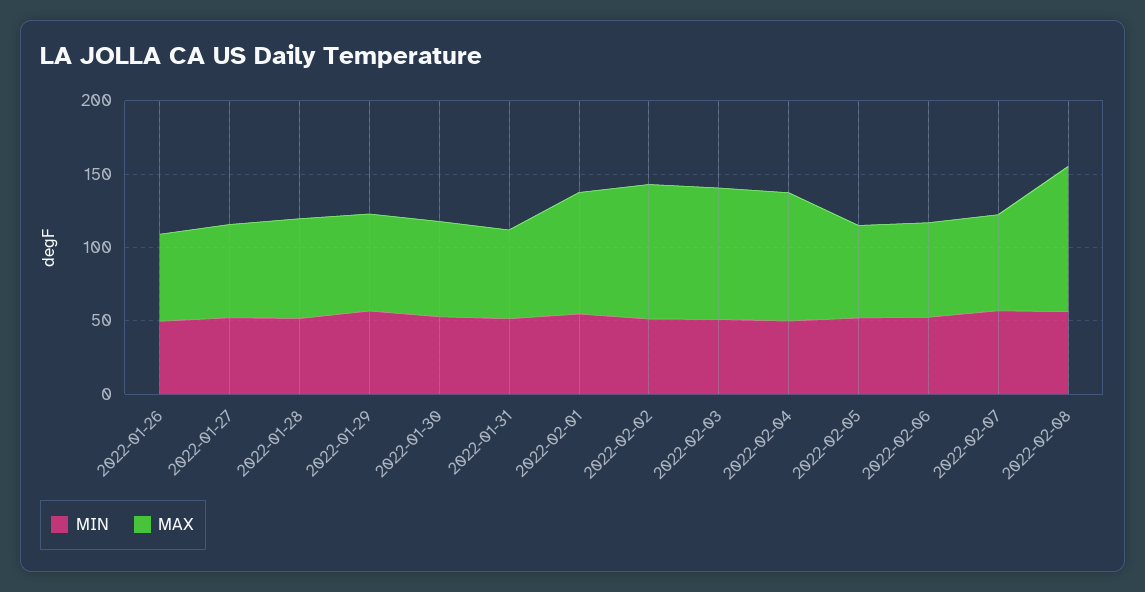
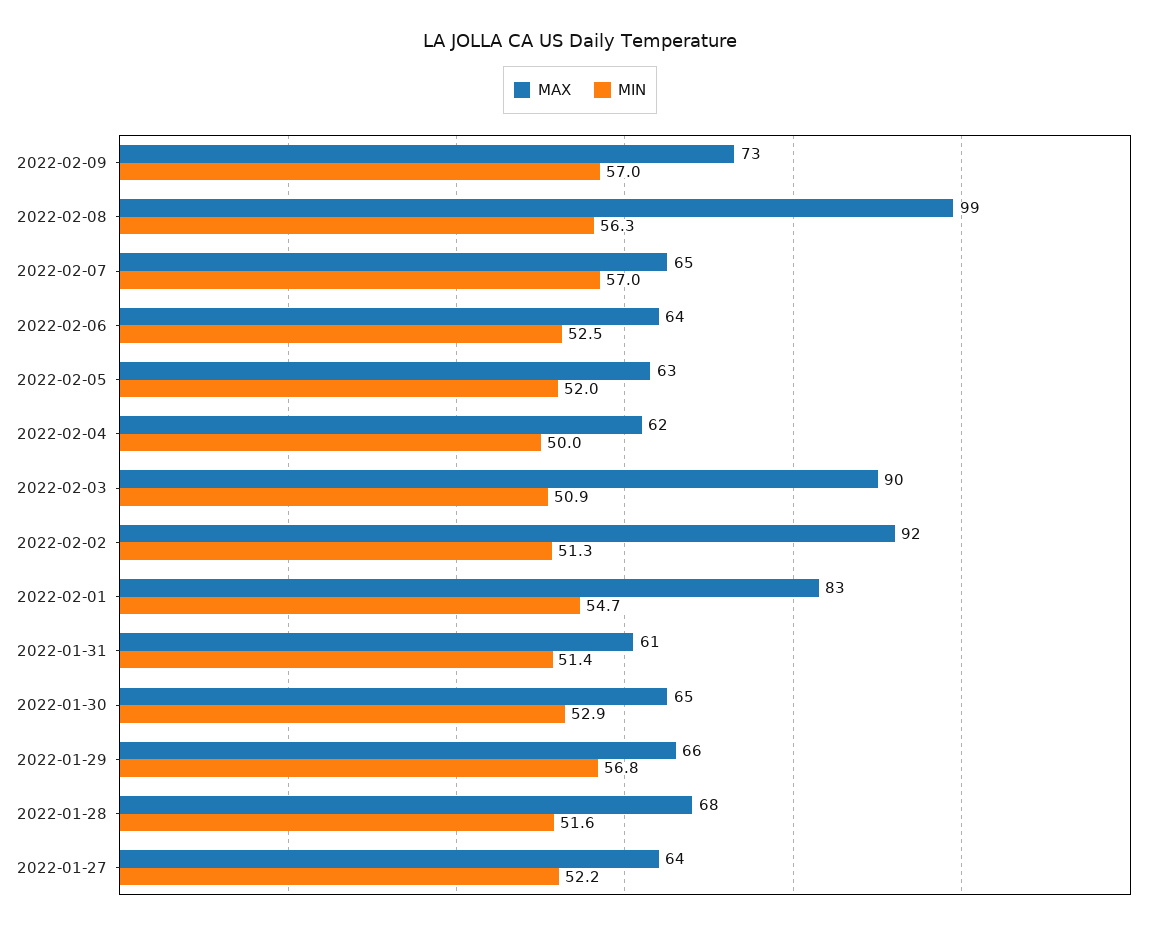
MIN, 2022-01-26: 50 -> none
MAX, 2022-01-26: 60 -> none
MAX, 2022-02-04: 90 -> 62
MAX, 2022-02-09: none -> 73
MIN, 2022-02-09: none -> 57

